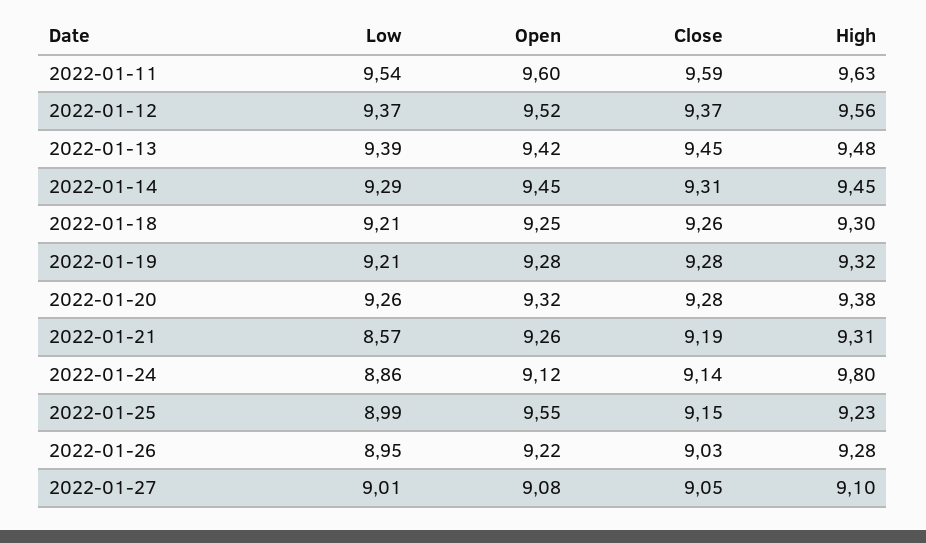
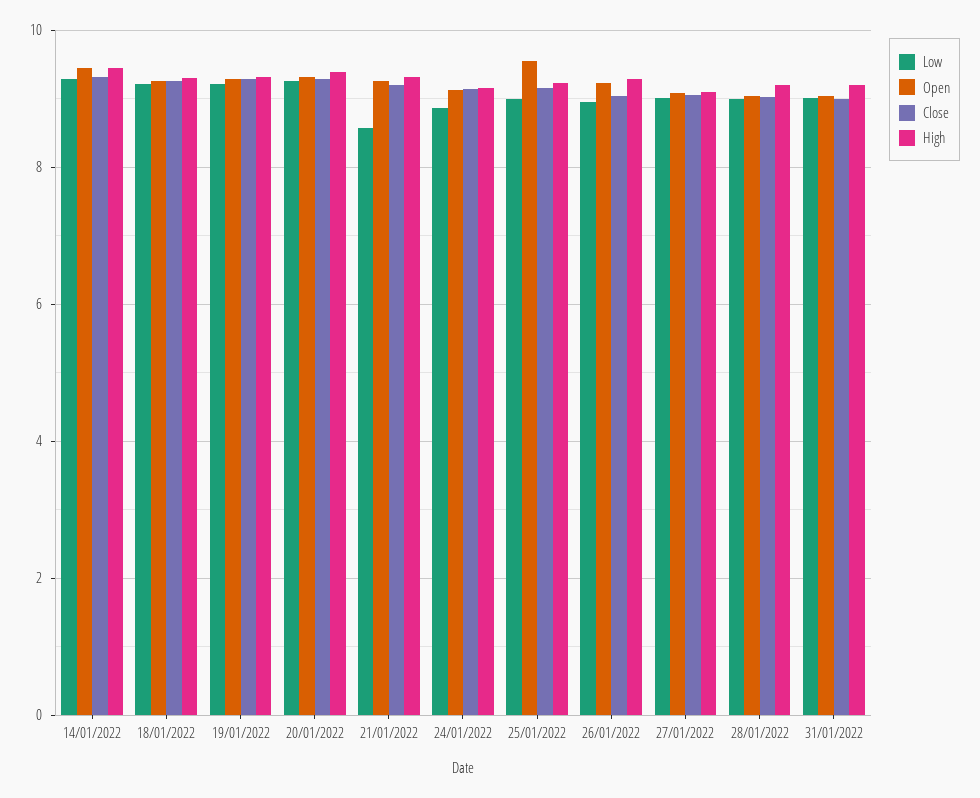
Low, 2022-01-11: 9.54 -> none
Open, 2022-01-11: 9.6 -> none
Close, 2022-01-11: 9.59 -> none
High, 2022-01-11: 9.63 -> none
Low, 2022-01-12: 9.37 -> none
Open, 2022-01-12: 9.52 -> none
Close, 2022-01-12: 9.37 -> none
High, 2022-01-12: 9.56 -> none
Low, 2022-01-13: 9.39 -> none
Open, 2022-01-13: 9.42 -> none
Close, 2022-01-13: 9.45 -> none
High, 2022-01-13: 9.48 -> none
High, 2022-01-24: 9.8 -> 9.2
Low, 28/01/2022: none -> 9
Open, 28/01/2022: none -> 9
Close, 28/01/2022: none -> 9
High, 28/01/2022: none -> 9.2
Low, 31/01/2022: none -> 9
Open, 31/01/2022: none -> 9
Close, 31/01/2022: none -> 9
High, 31/01/2022: none -> 9.2

